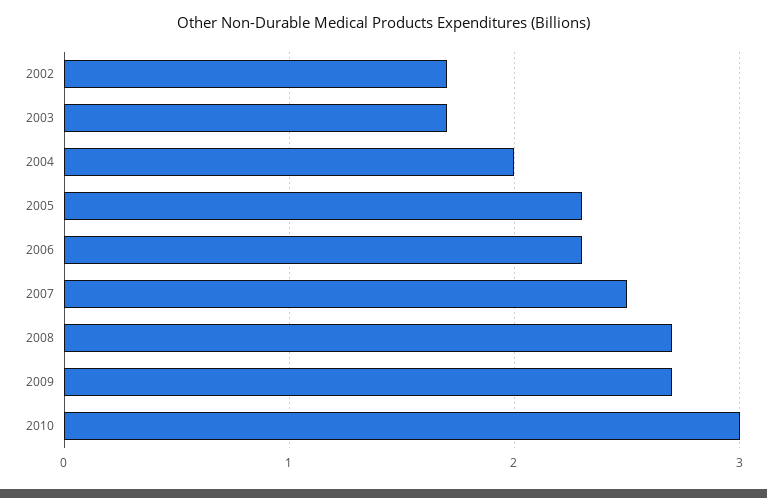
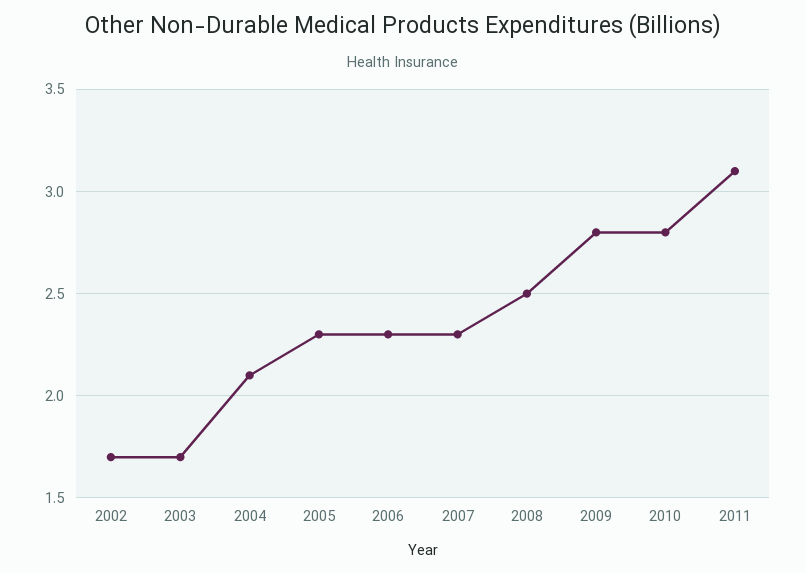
2004: 2 -> 2.1
2007: 2.5 -> 2.3
2008: 2.7 -> 2.5
2009: 2.7 -> 2.8
2010: 3 -> 2.8
2011: none -> 3.1

